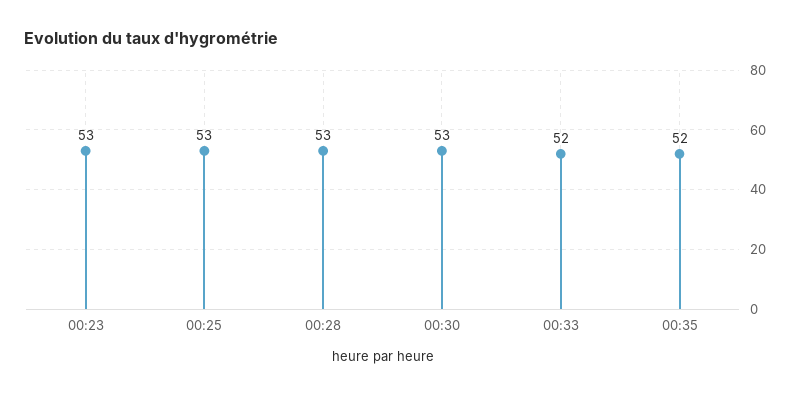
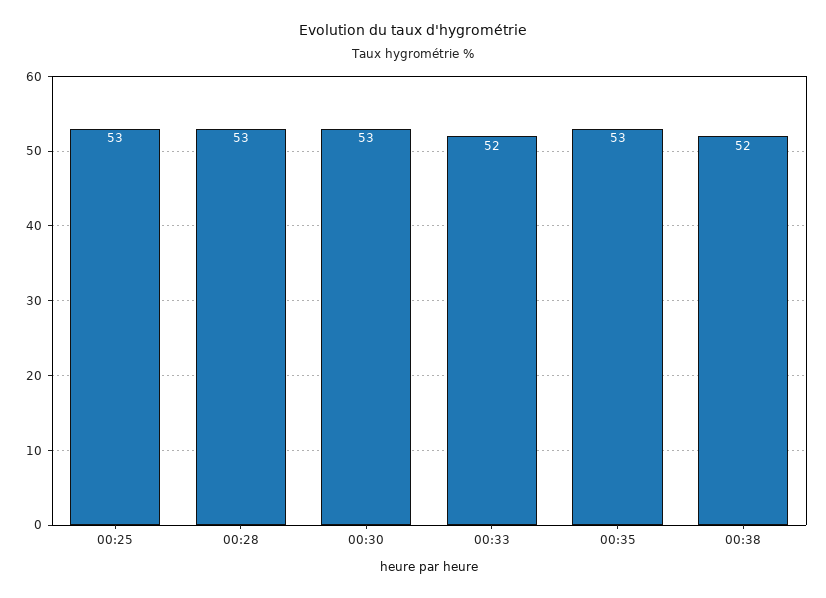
00:23: 53 -> none
00:35: 52 -> 53
00:38: none -> 52

